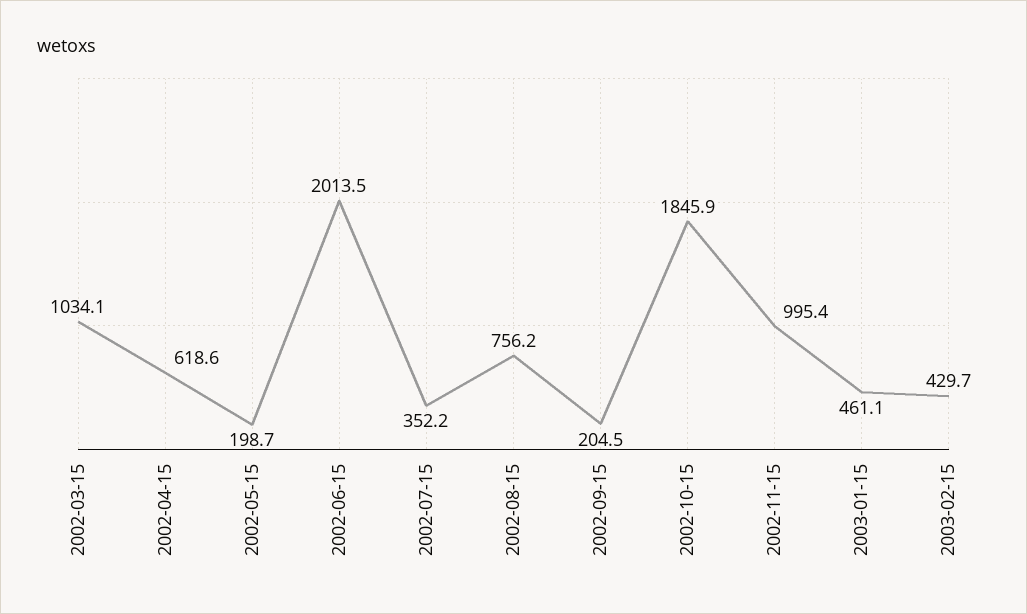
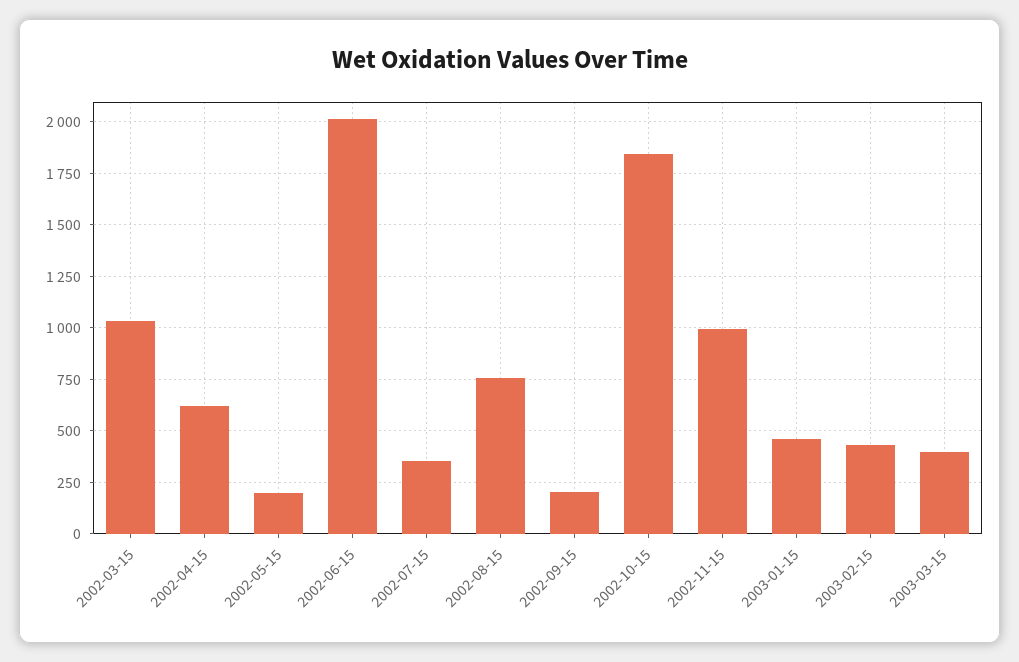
2003-03-15: none -> 400

